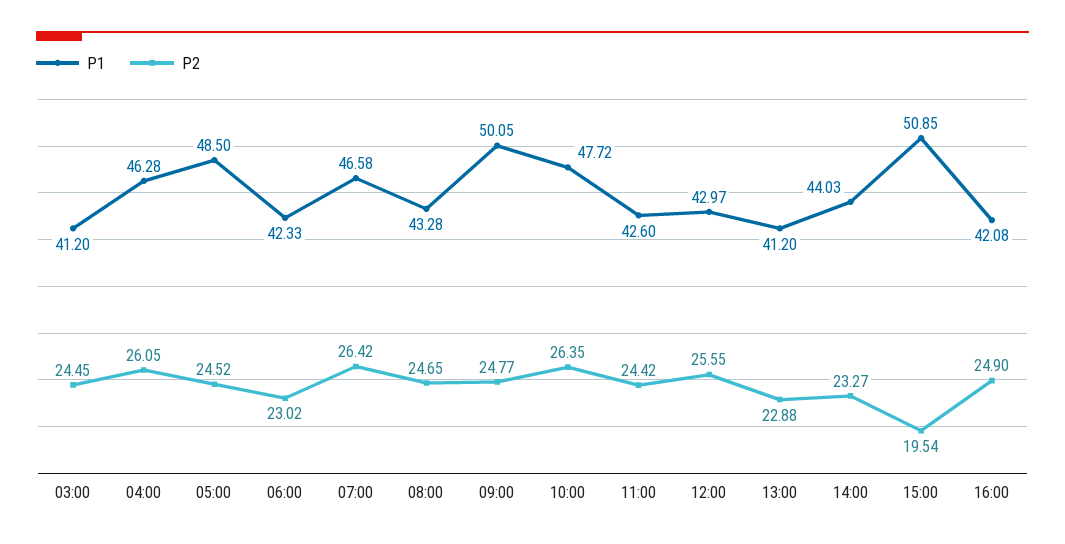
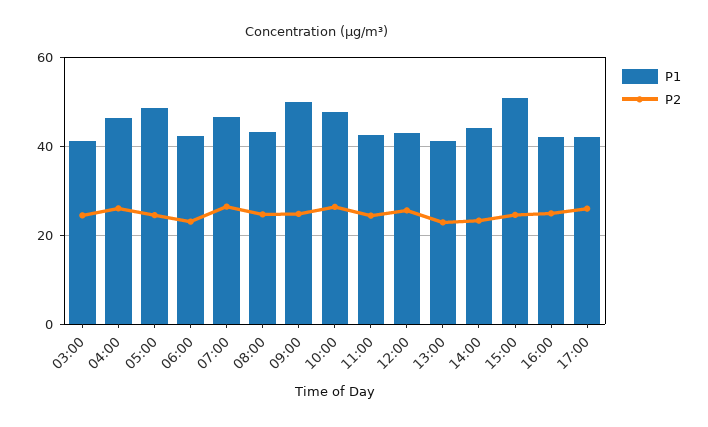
P2, 15:00: 19.54 -> 24
P1, 17:00: none -> 42
P2, 17:00: none -> 26

